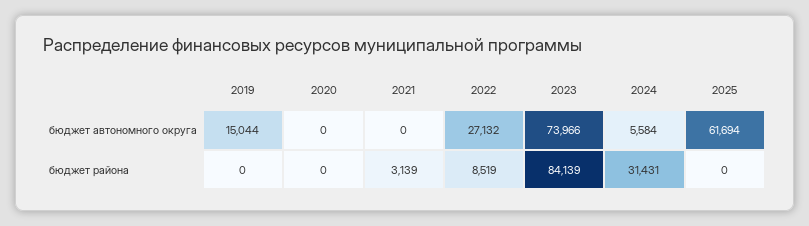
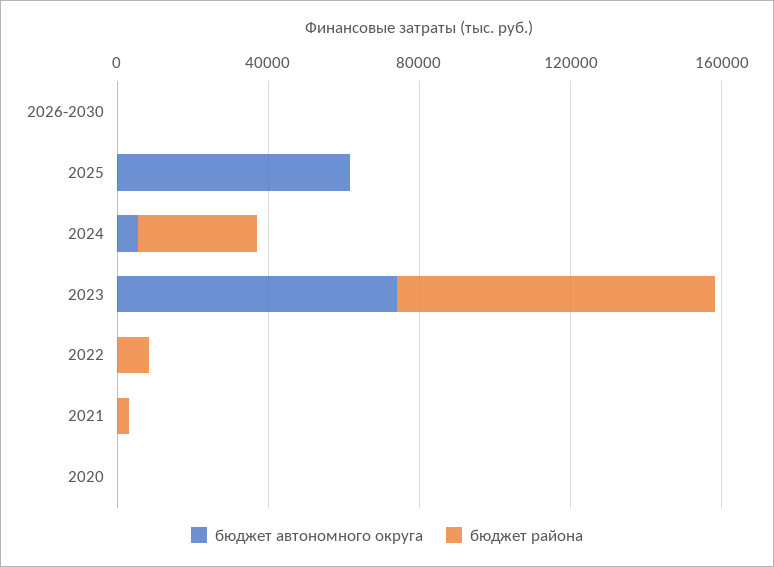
бюджет автономного округа, 2019: 15044 -> none
бюджет автономного округа, 2022: 27132 -> 0
бюджет района, 2019: 0 -> none
бюджет автономного округа, 2026-2030: none -> 0
бюджет района, 2026-2030: none -> 0

